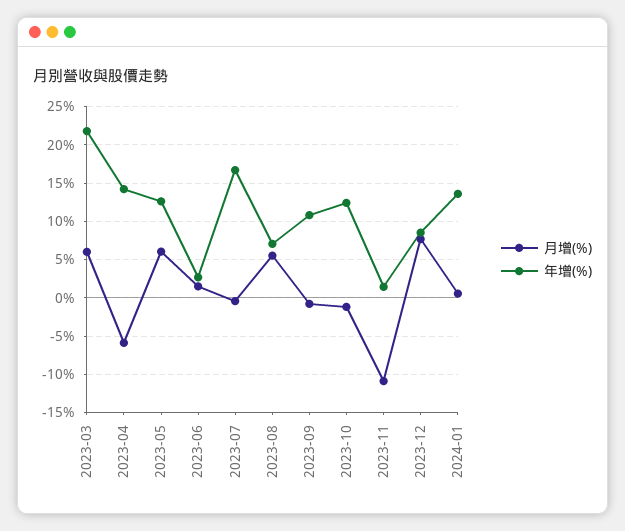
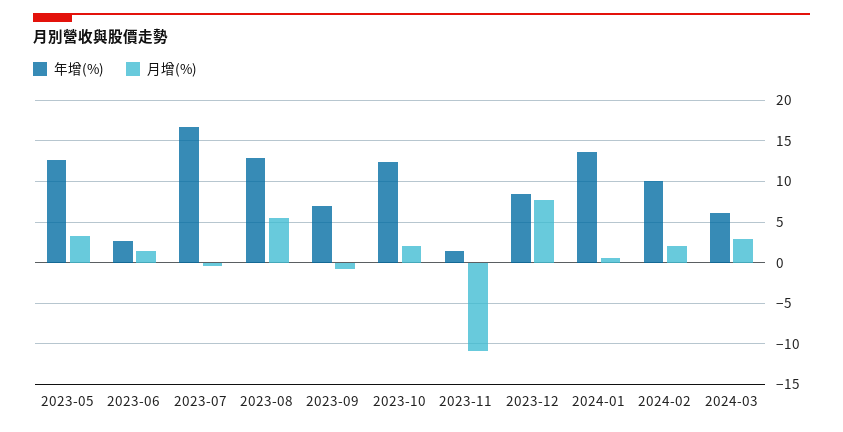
月增(%), 2023-03: 6 -> none
年增(%), 2023-03: 22 -> none
月增(%), 2023-04: -6 -> none
年增(%), 2023-04: 14 -> none
月增(%), 2023-05: 6 -> 3
年增(%), 2023-08: 7 -> 13
年增(%), 2023-09: 11 -> 7
月增(%), 2023-10: -1 -> 2
年增(%), 2024-02: none -> 10
月增(%), 2024-02: none -> 2
年增(%), 2024-03: none -> 6
月增(%), 2024-03: none -> 3

